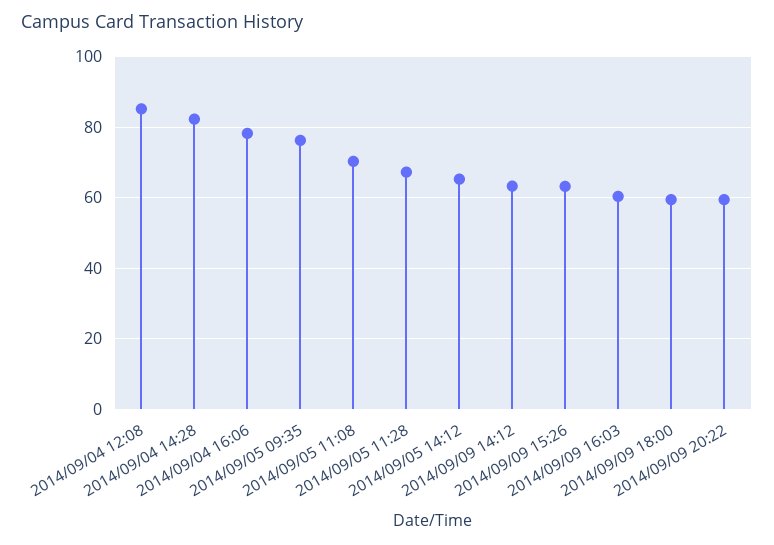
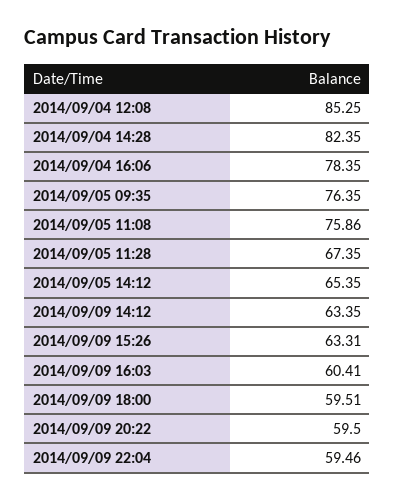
2014/09/05 11:08: 70 -> 75.86
2014/09/09 22:04: none -> 59.46

